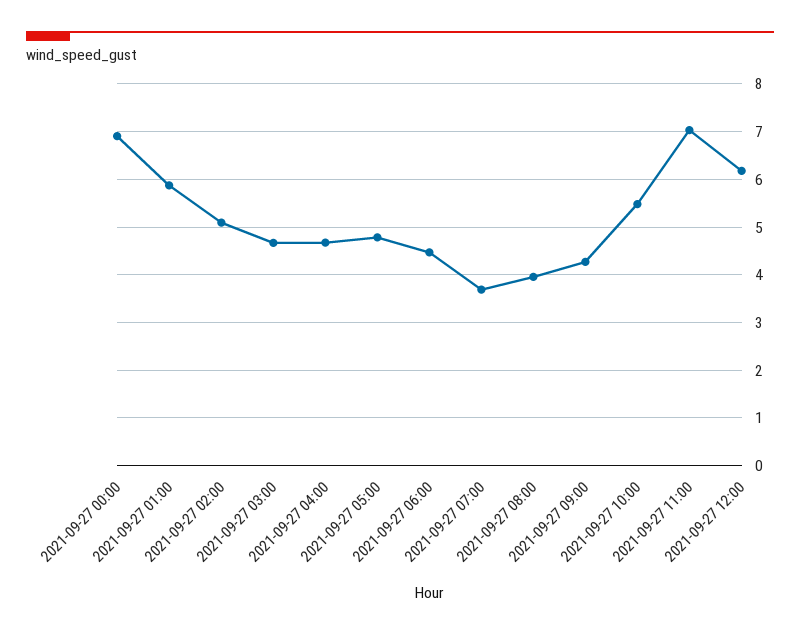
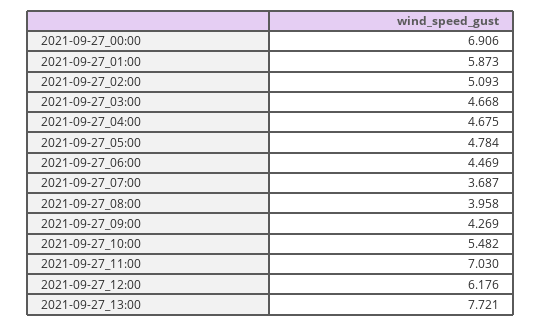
2021-09-27_13:00: none -> 7.721

